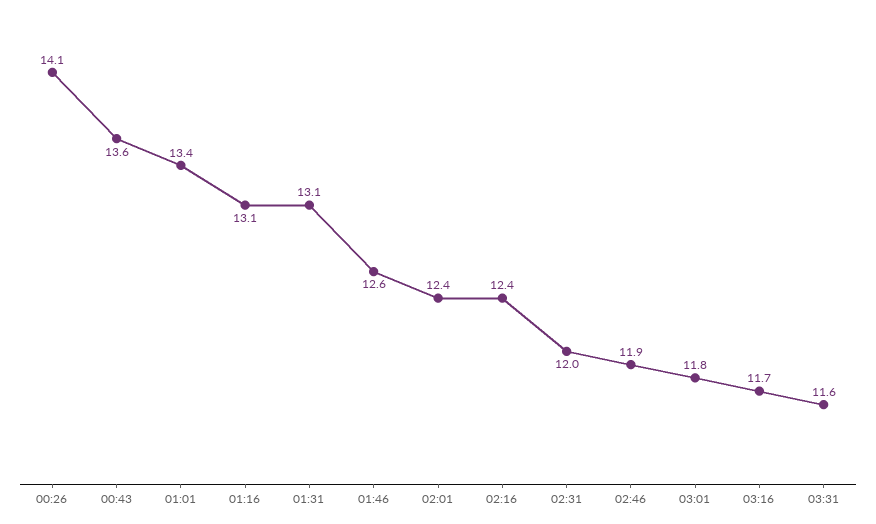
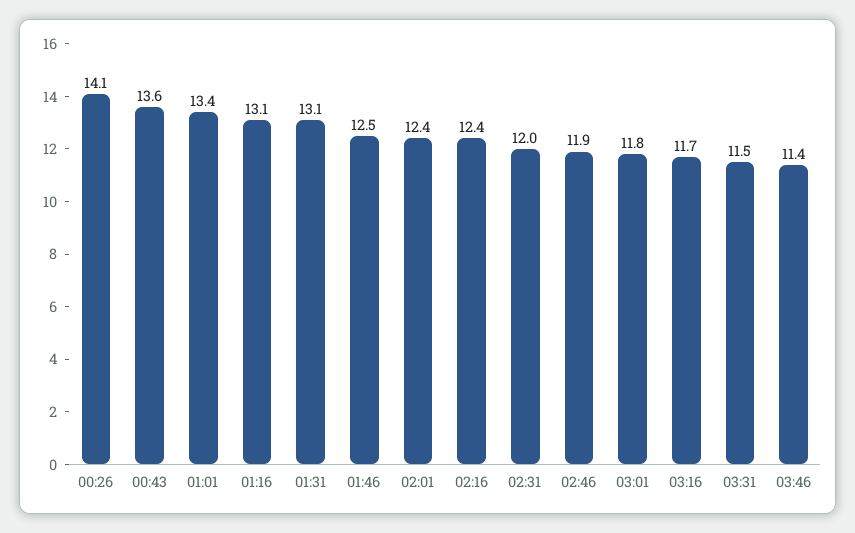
01:46: 12.6 -> 12.5
03:31: 11.6 -> 11.5
03:46: none -> 11.4

